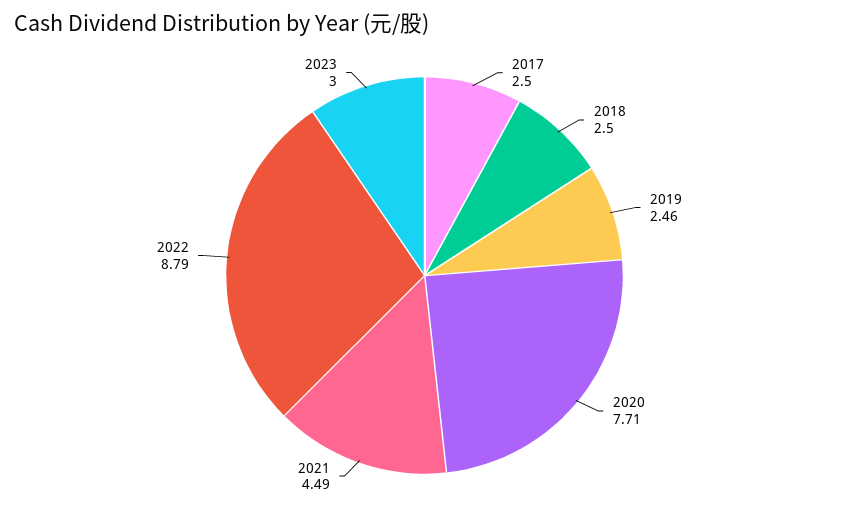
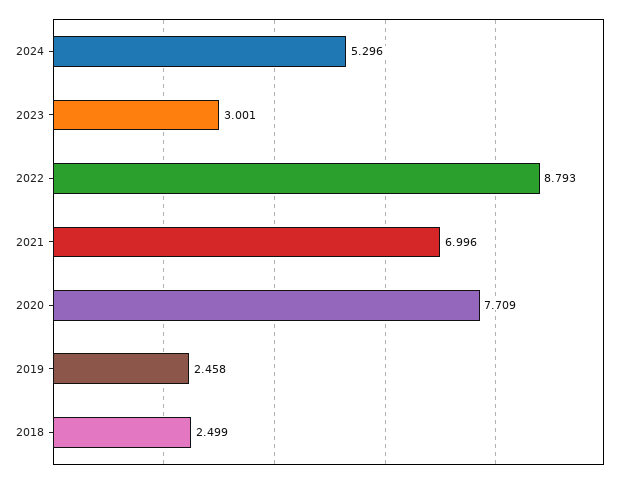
2017: 2.5 -> none
2021: 4.49 -> 6.996
2024: none -> 5.296

